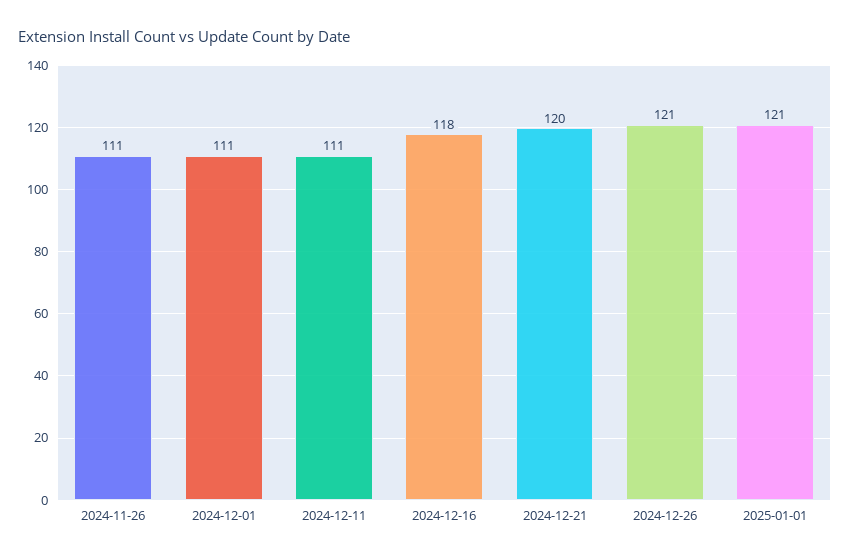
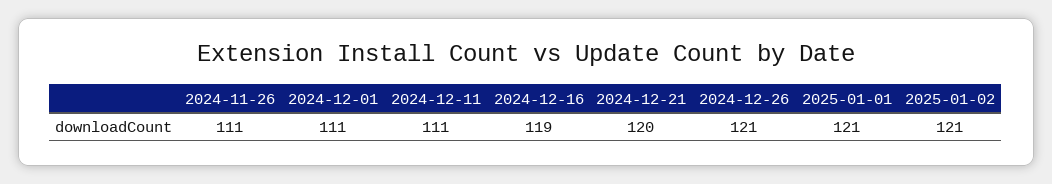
2024-12-16: 118 -> 119
2025-01-02: none -> 121

